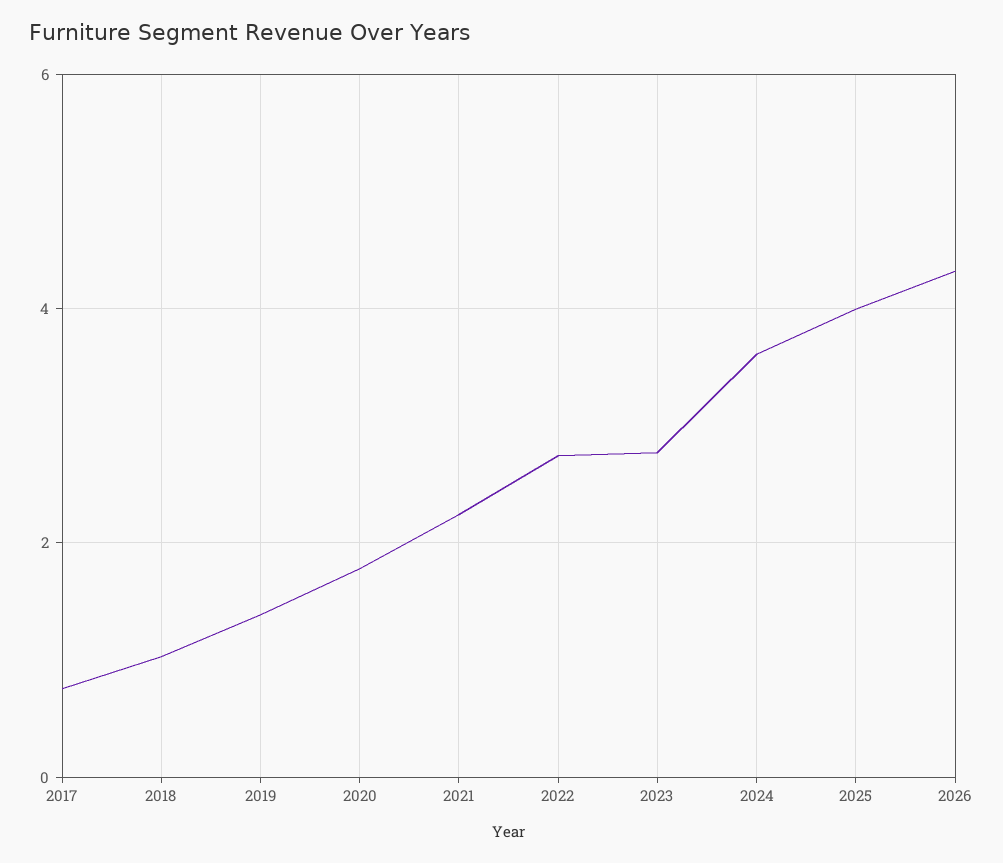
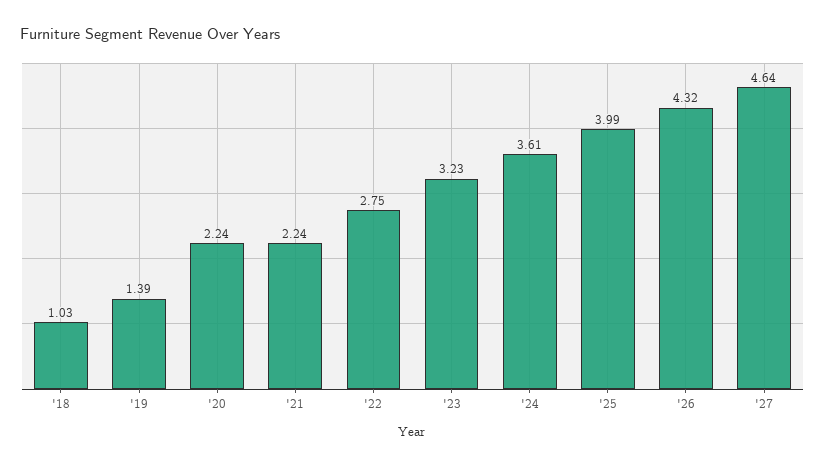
2017: 0.8 -> none
2020: 1.8 -> 2.24
2023: 2.8 -> 3.23
'27: none -> 4.64

